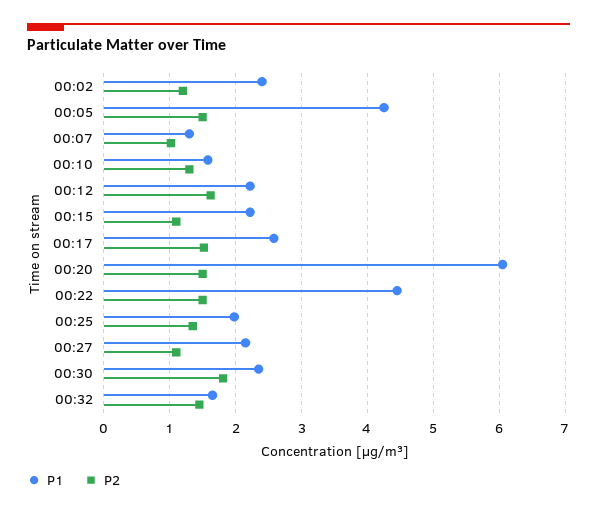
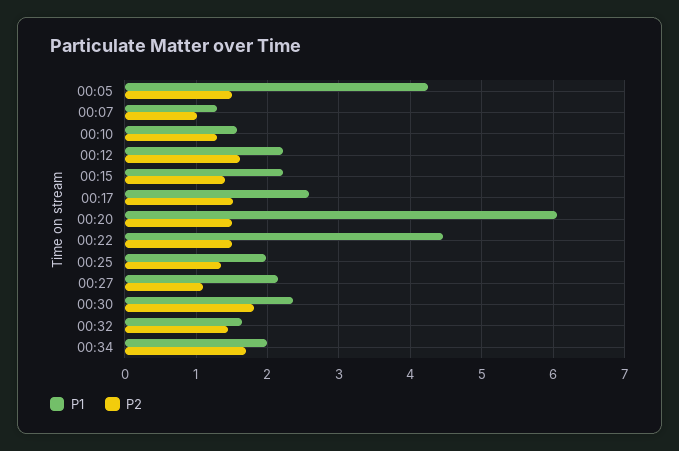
P1, 00:02: 2.4 -> none
P2, 00:02: 1.2 -> none
P2, 00:15: 1.1 -> 1.4
P1, 00:34: none -> 2
P2, 00:34: none -> 1.7

